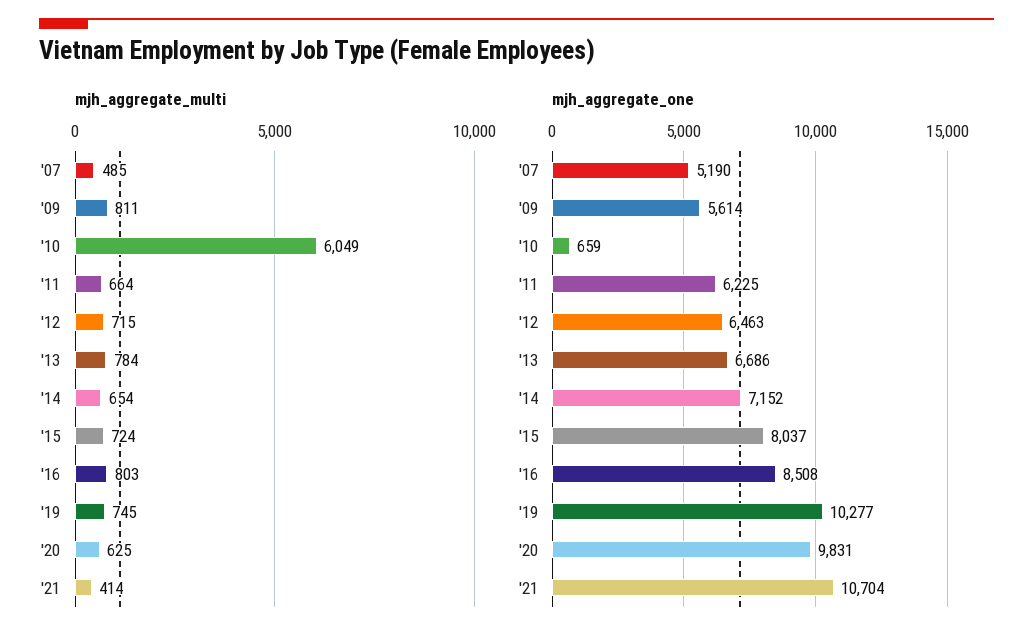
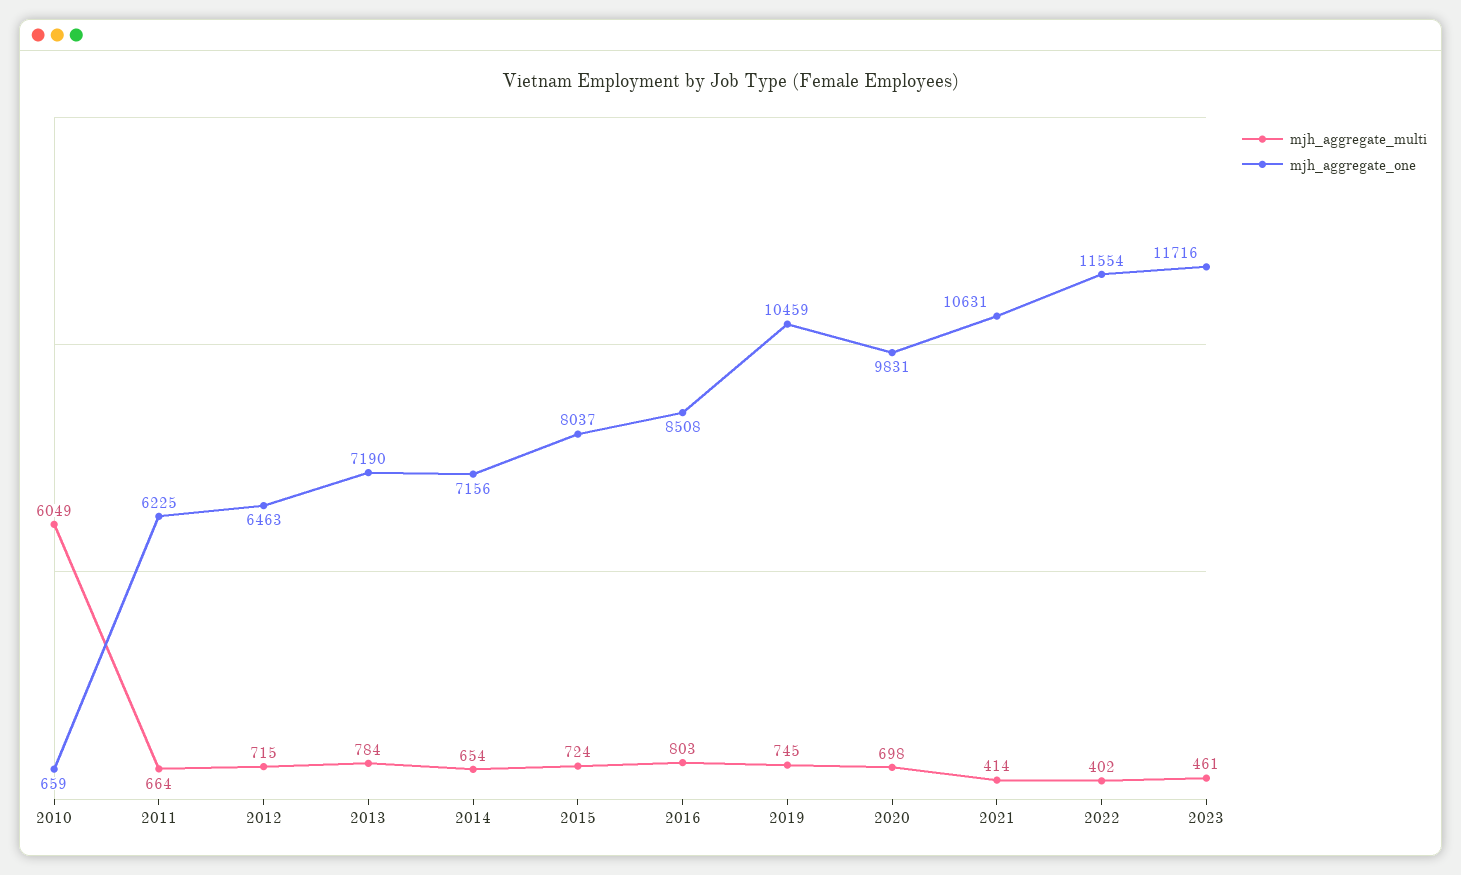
mjh_aggregate_multi, '07: 485 -> none
mjh_aggregate_multi, '09: 811 -> none
mjh_aggregate_multi, '20: 625 -> 698
mjh_aggregate_one, '07: 5190 -> none
mjh_aggregate_one, '09: 5614 -> none
mjh_aggregate_one, '13: 6686 -> 7190
mjh_aggregate_one, '14: 7152 -> 7156
mjh_aggregate_one, '19: 10277 -> 10459
mjh_aggregate_one, '21: 10704 -> 10631
mjh_aggregate_multi, 2022: none -> 402
mjh_aggregate_one, 2022: none -> 11554
mjh_aggregate_multi, 2023: none -> 461
mjh_aggregate_one, 2023: none -> 11716

